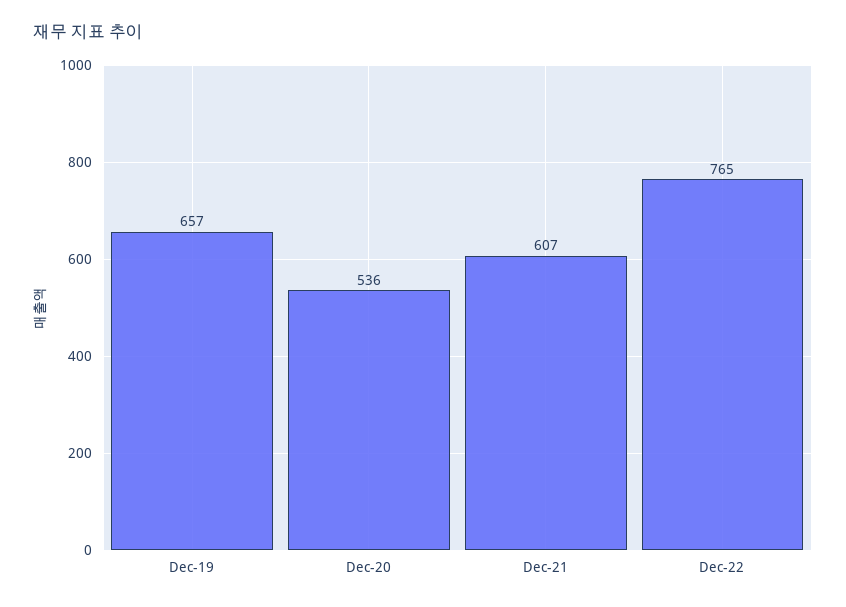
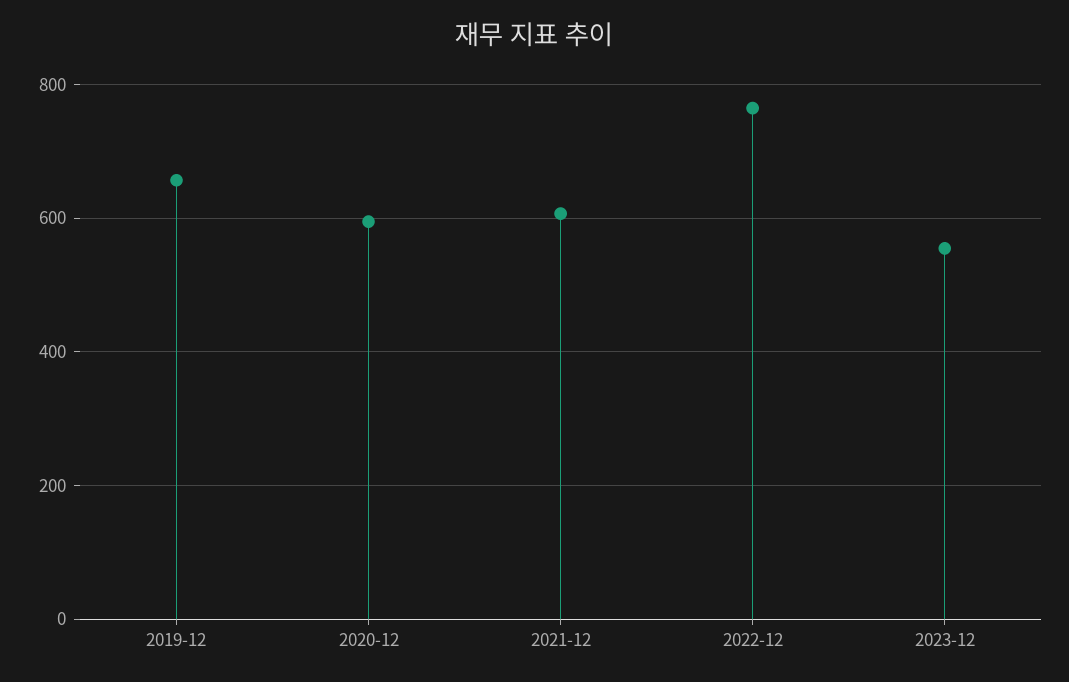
Dec-20: 536 -> 600
2023-12: none -> 560

